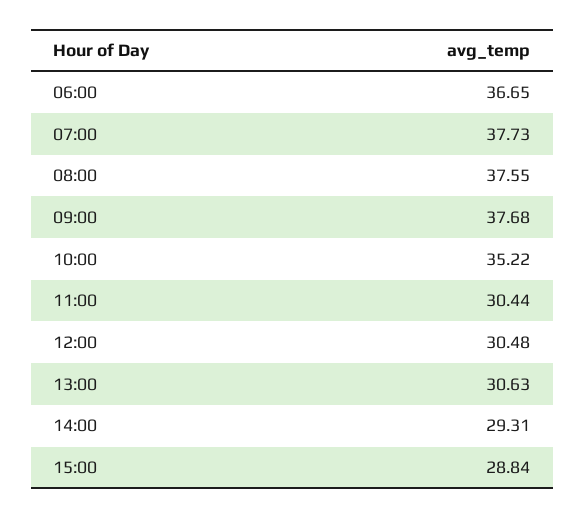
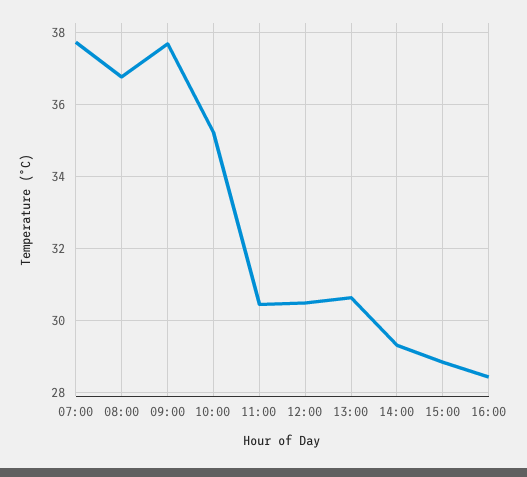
06:00: 36.65 -> none
08:00: 37.55 -> 36.8
16:00: none -> 28.4

